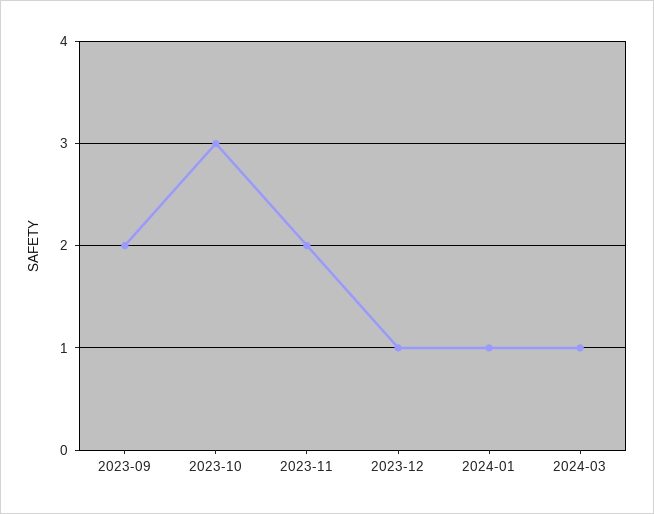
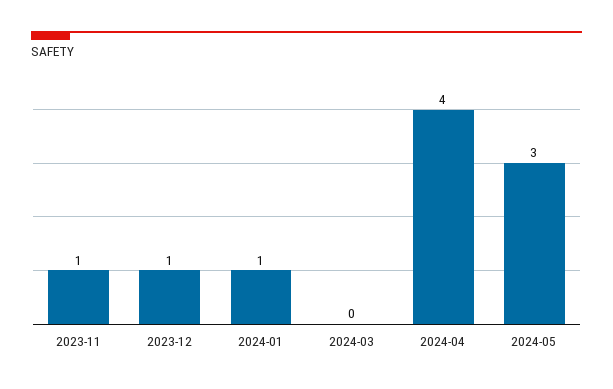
2023-09: 2 -> none
2023-10: 3 -> none
2023-11: 2 -> 1
2024-03: 1 -> 0
2024-04: none -> 4
2024-05: none -> 3

